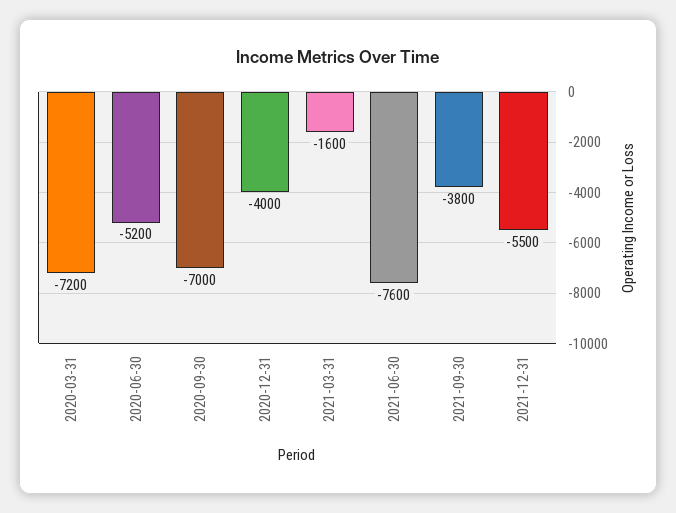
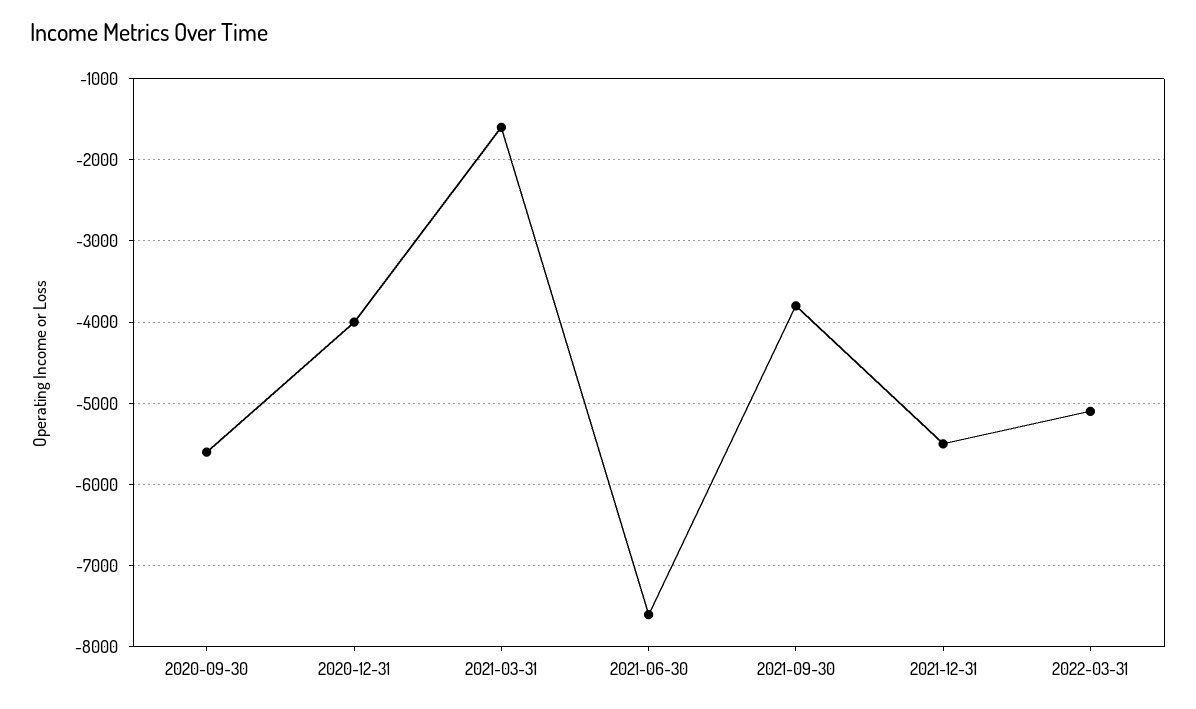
2020-03-31: -7200 -> none
2020-06-30: -5200 -> none
2020-09-30: -7000 -> -5600
2022-03-31: none -> -5100

